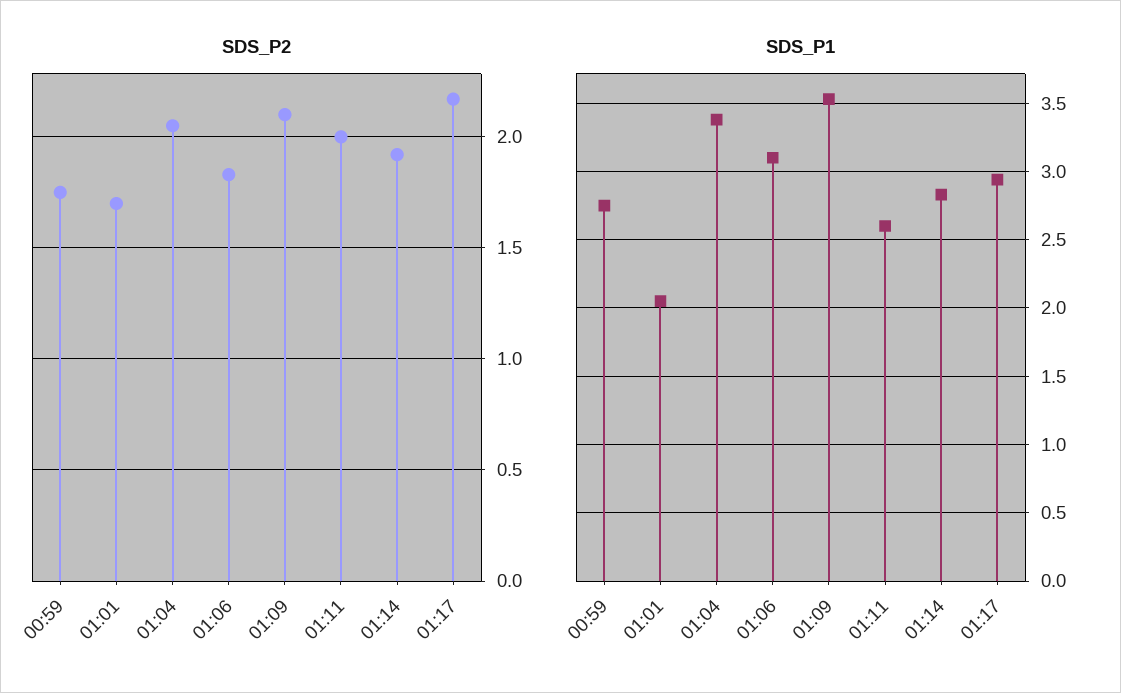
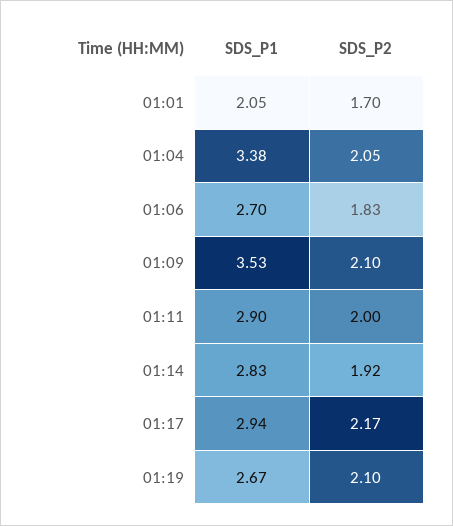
SDS_P2, 00:59: 1.75 -> none
SDS_P1, 00:59: 2.75 -> none
SDS_P1, 01:06: 3.1 -> 2.7
SDS_P1, 01:11: 2.6 -> 2.9
SDS_P1, 01:19: none -> 2.67
SDS_P2, 01:19: none -> 2.1

